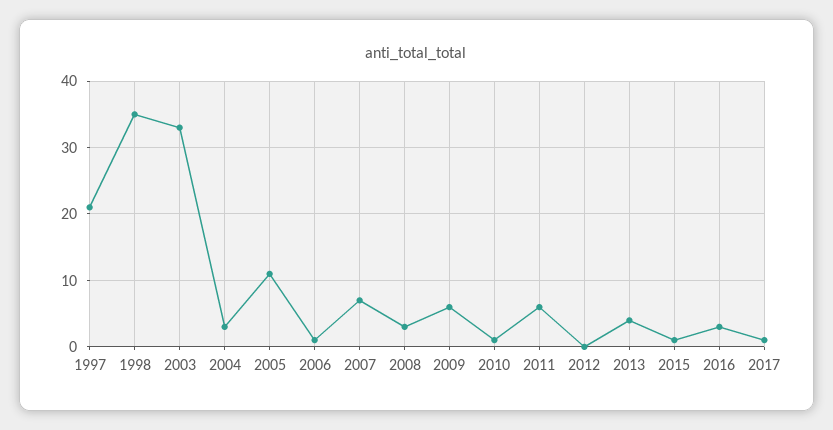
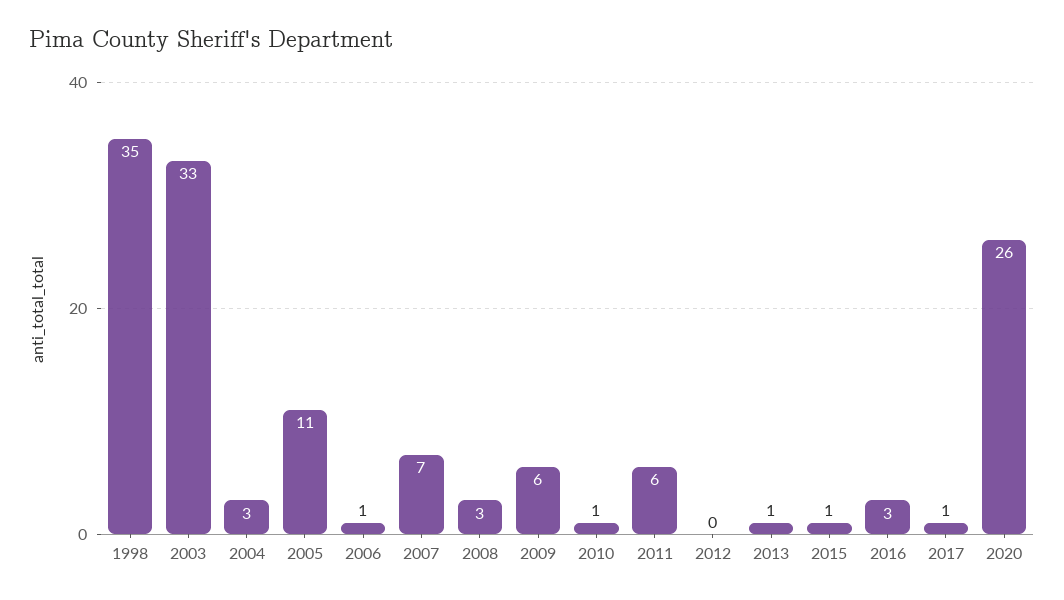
1997: 21 -> none
2013: 4 -> 1
2020: none -> 26

